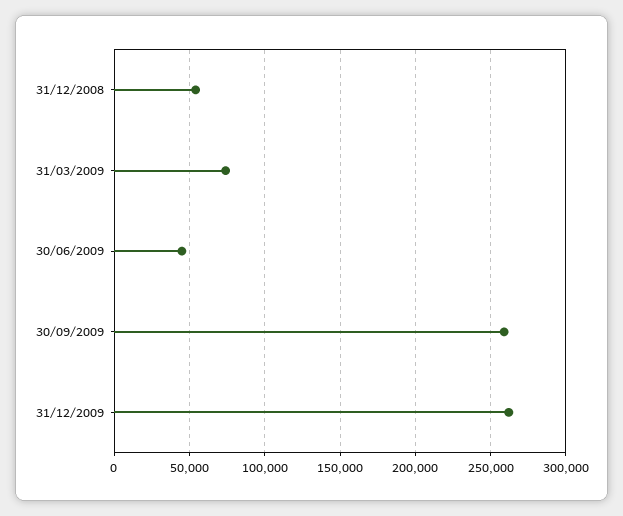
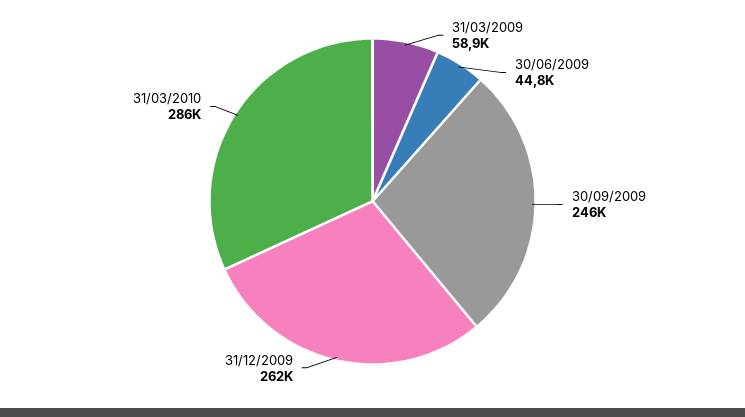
31/12/2008: 55000 -> none
31/03/2009: 75000 -> 58900
30/09/2009: 260000 -> 246000
31/03/2010: none -> 286000

